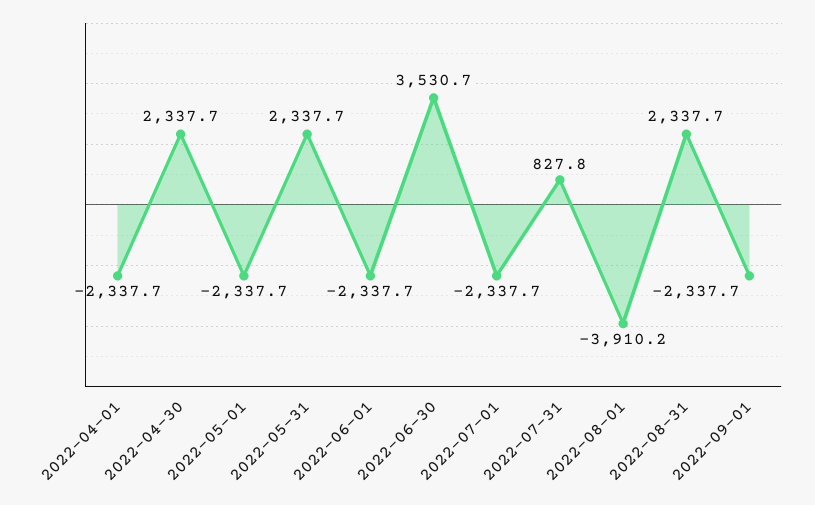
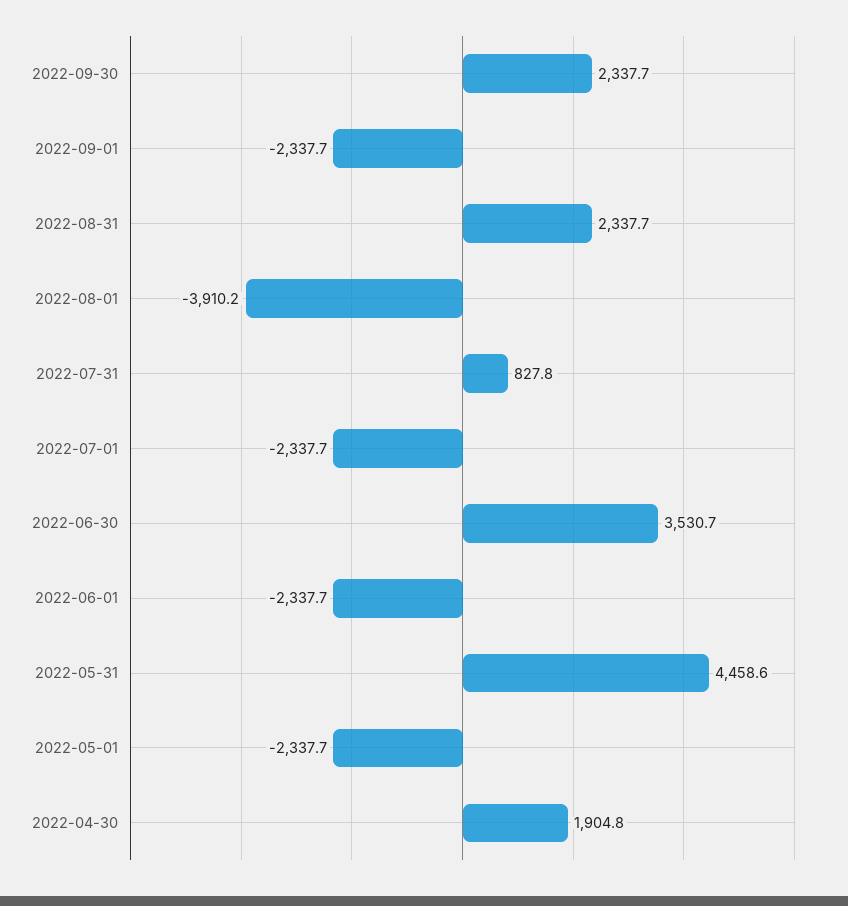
2022-04-01: -2337.7 -> none
2022-04-30: 2337.7 -> 1904.8
2022-05-31: 2337.7 -> 4458.6
2022-09-30: none -> 2337.7

